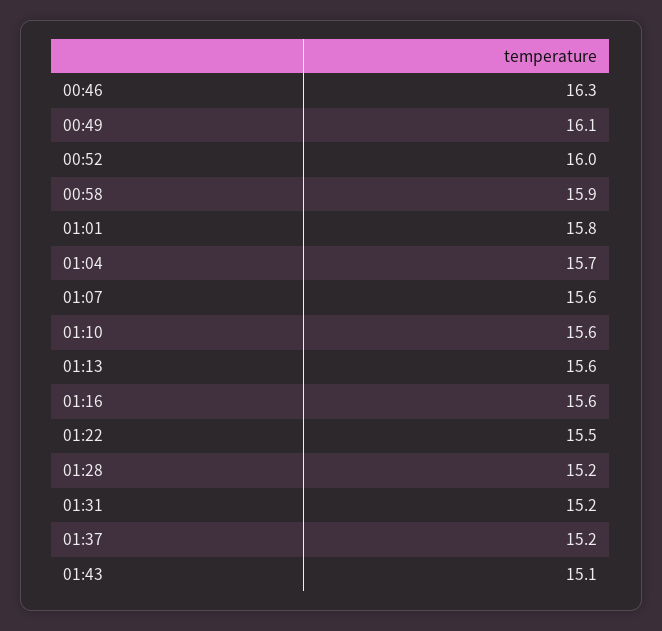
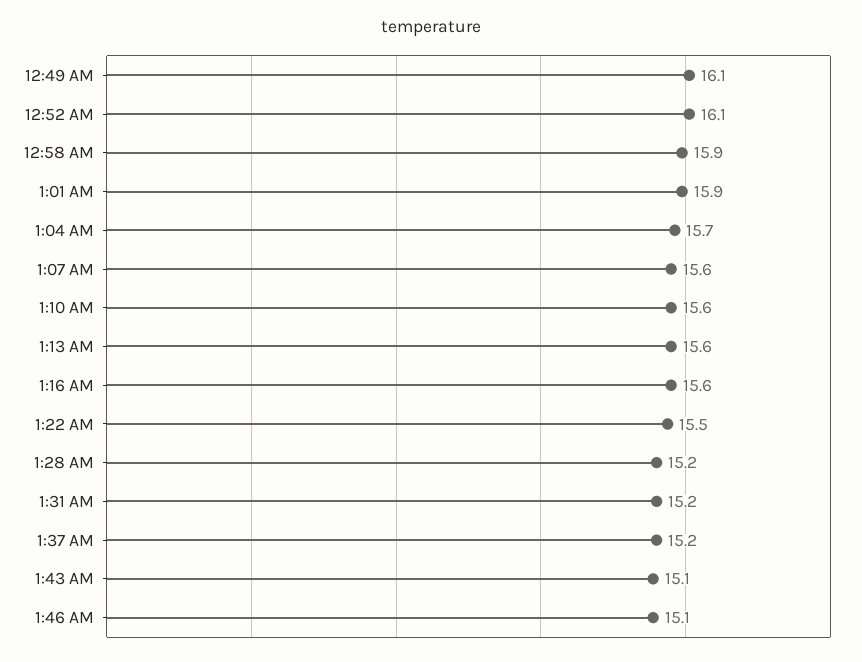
00:46: 16.3 -> none
00:52: 16 -> 16.1
01:01: 15.8 -> 15.9
1:46 AM: none -> 15.1

